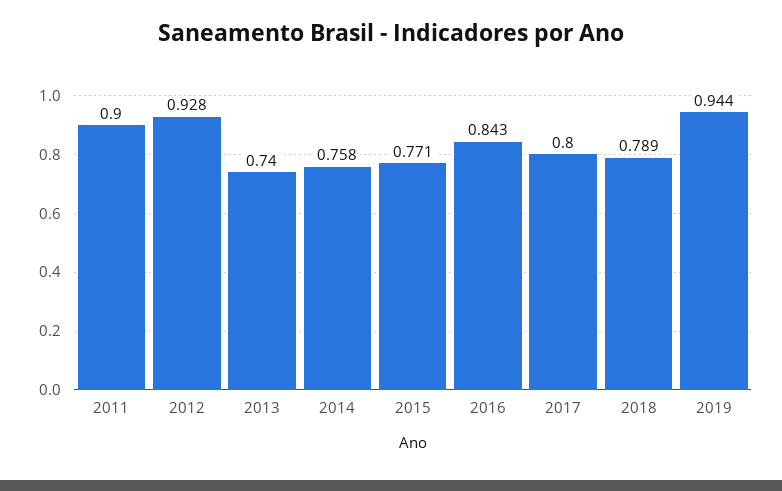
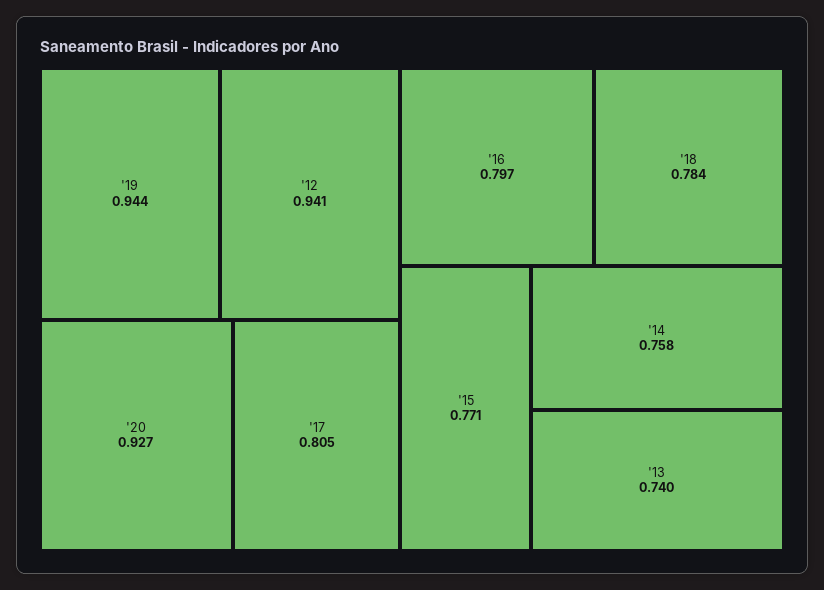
2011: 0.9 -> none
2012: 0.928 -> 0.941
2016: 0.843 -> 0.797
2017: 0.8 -> 0.805
2018: 0.789 -> 0.784
'20: none -> 0.927

